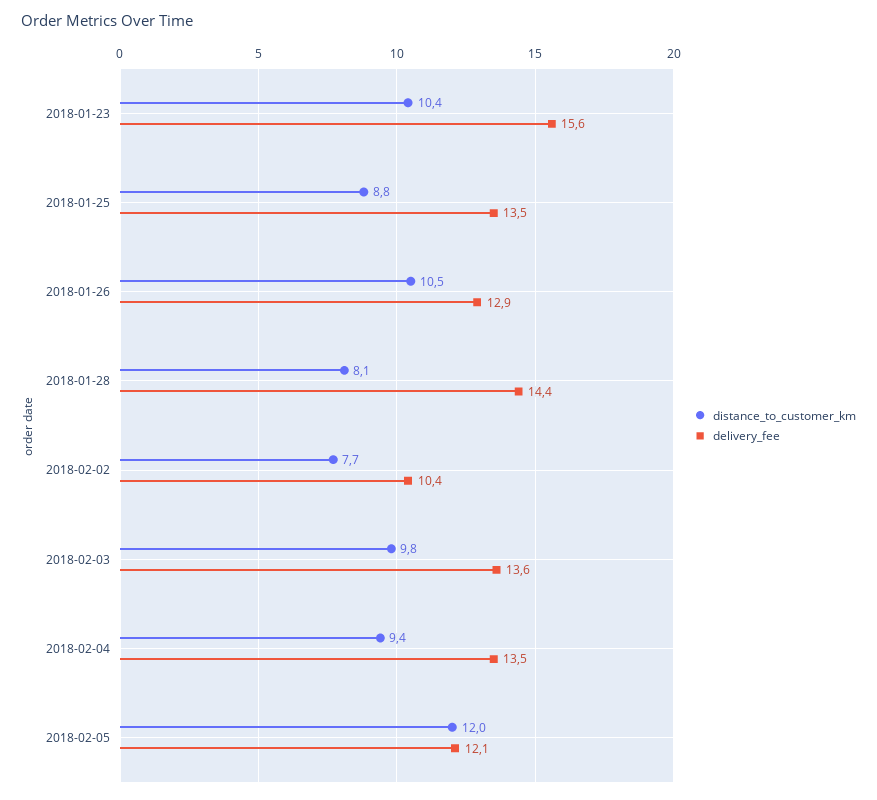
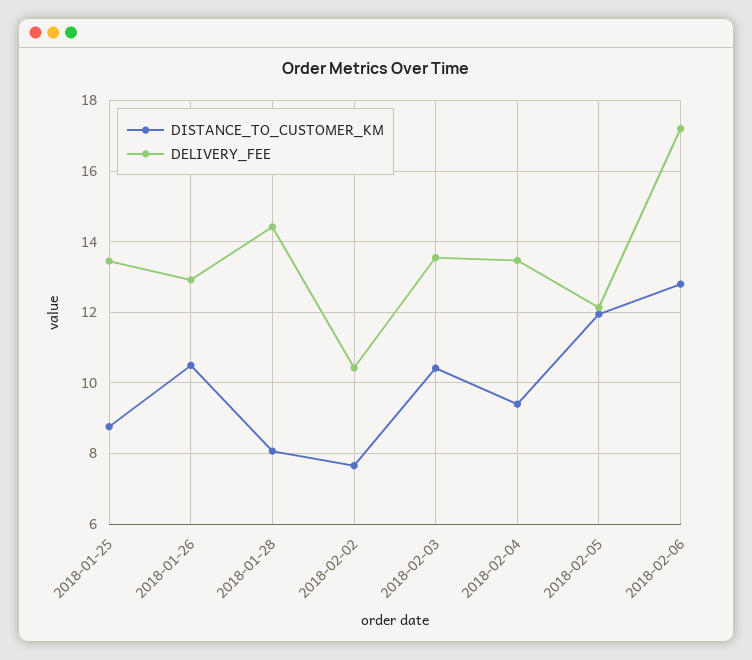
distance_to_customer_km, 2018-01-23: 10.4 -> none
delivery_fee, 2018-01-23: 15.6 -> none
distance_to_customer_km, 2018-02-03: 9.8 -> 10.4
distance_to_customer_km, 2018-02-06: none -> 12.8
delivery_fee, 2018-02-06: none -> 17.2

